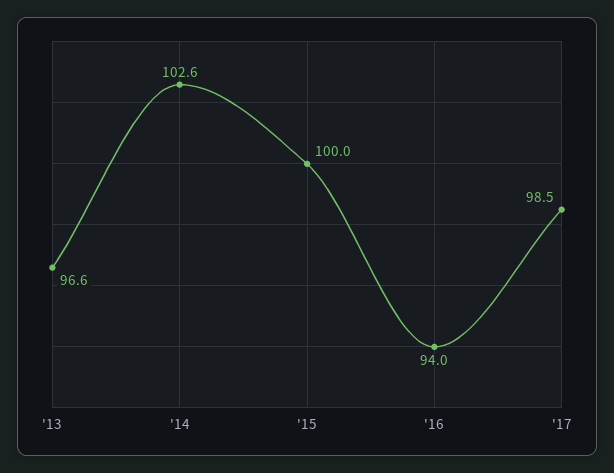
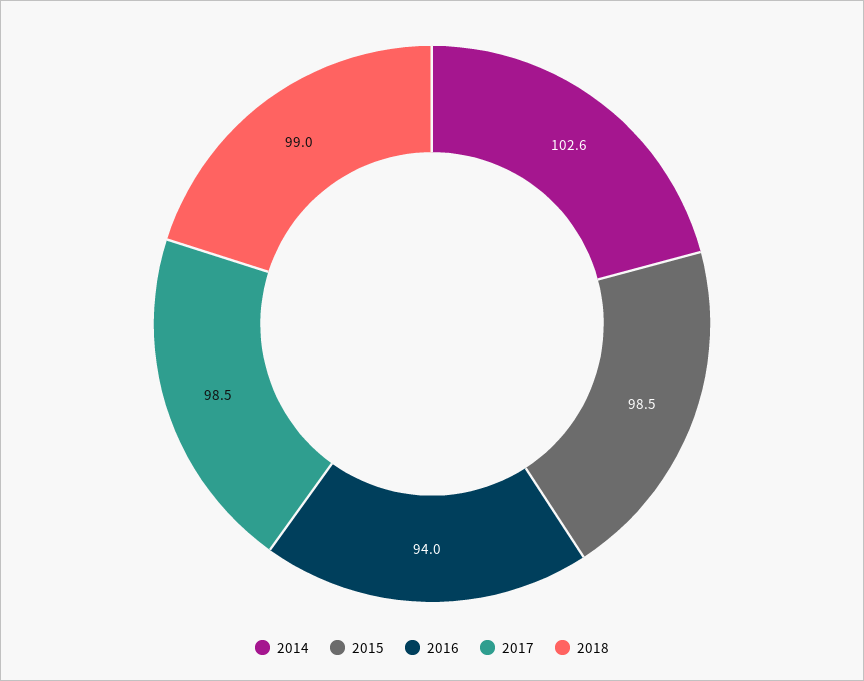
'13: 96.6 -> none
'15: 100 -> 98.5
2018: none -> 99

